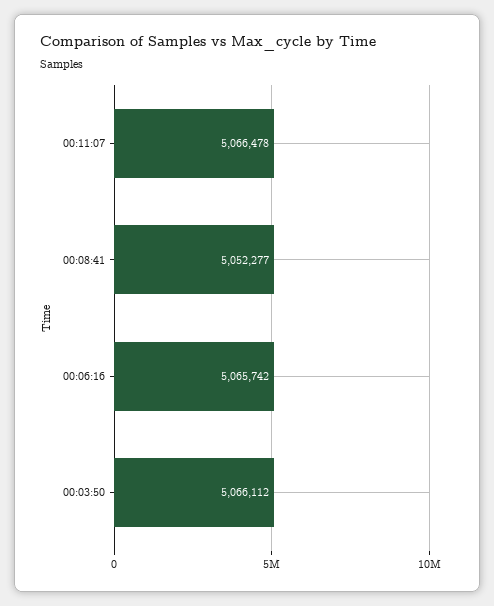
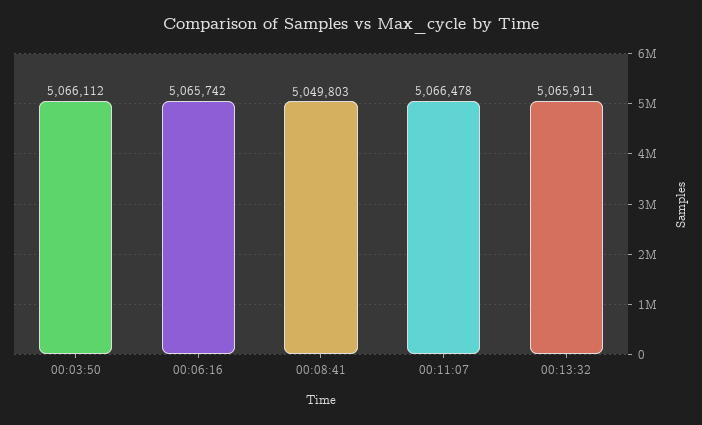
00:08:41: 5052277 -> 5049803
00:13:32: none -> 5065911

